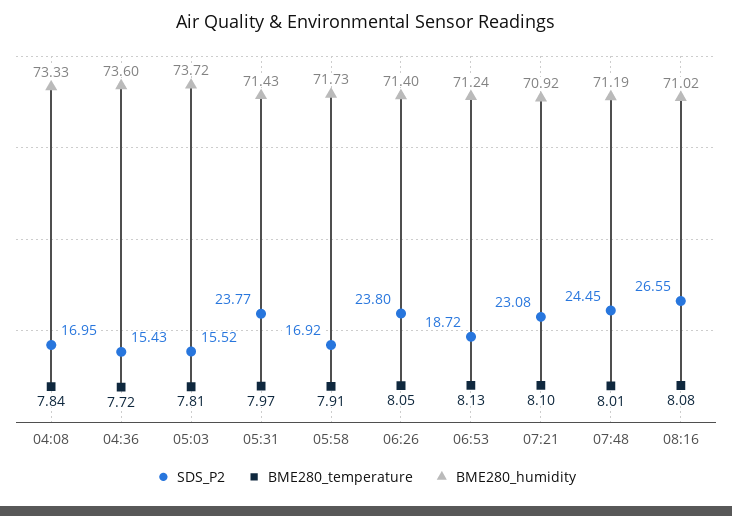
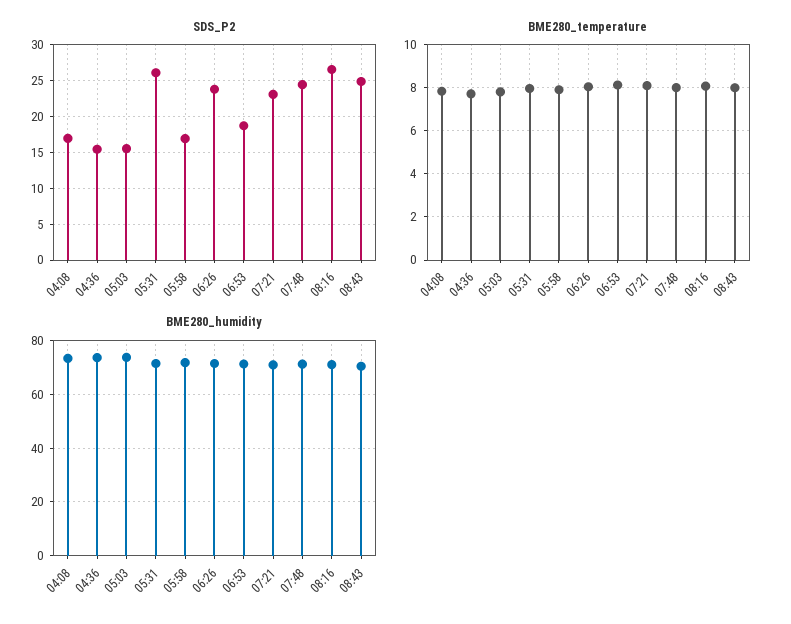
SDS_P2, 05:31: 23.77 -> 26
SDS_P2, 08:43: none -> 25
BME280_temperature, 08:43: none -> 8
BME280_humidity, 08:43: none -> 70

